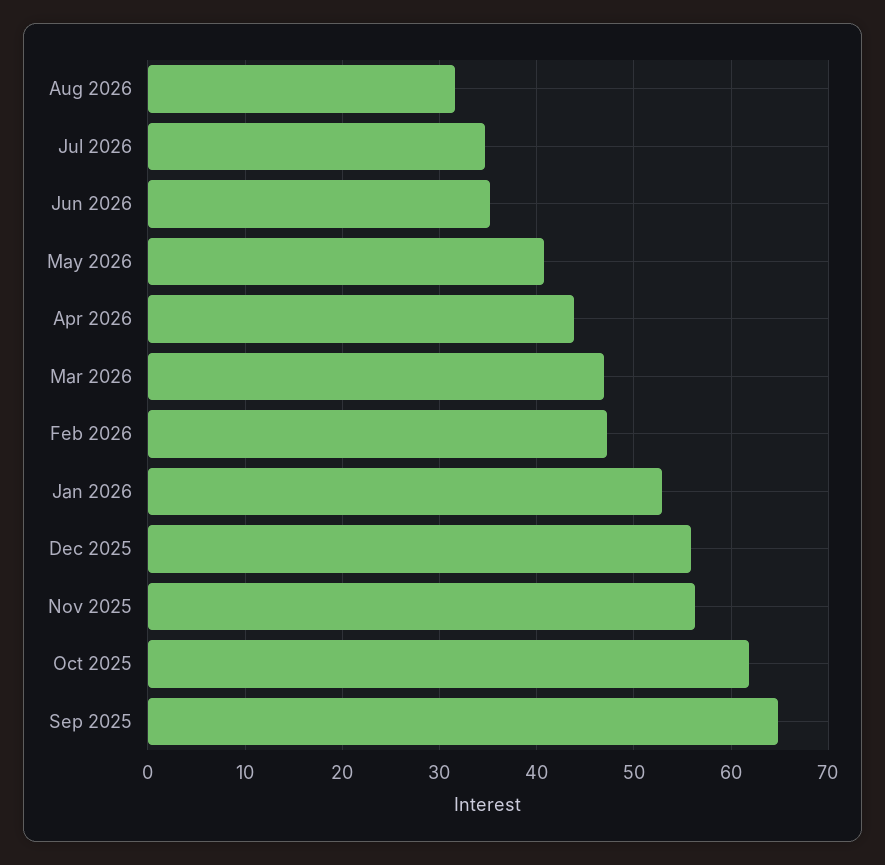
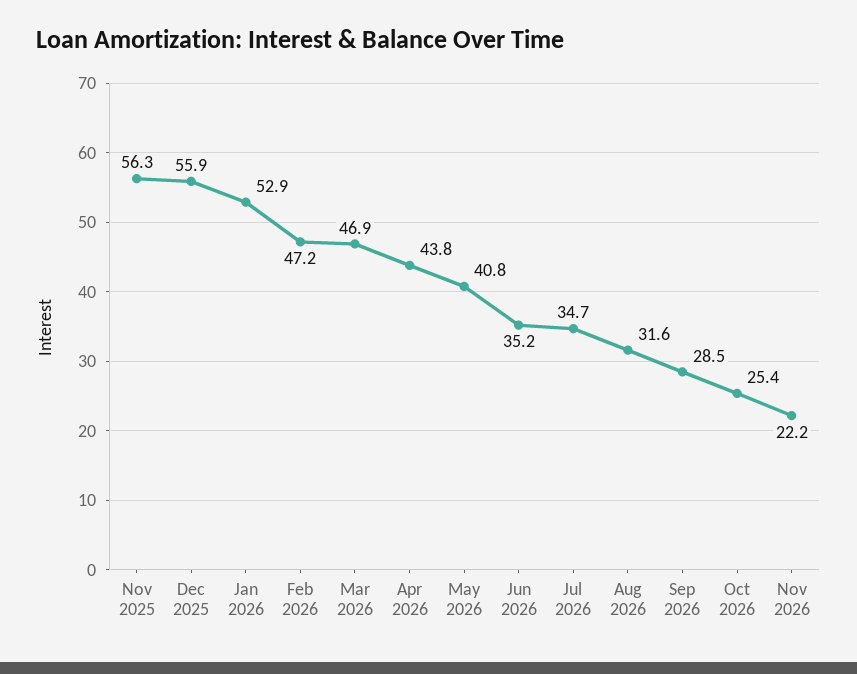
Oct 2025: 62 -> none
Sep 2025: 65 -> none
Sep 2026: none -> 28.5
Oct 2026: none -> 25.4
Nov 2026: none -> 22.2

